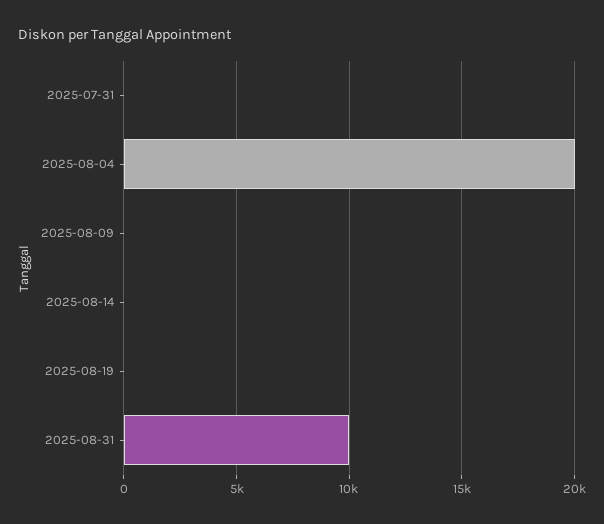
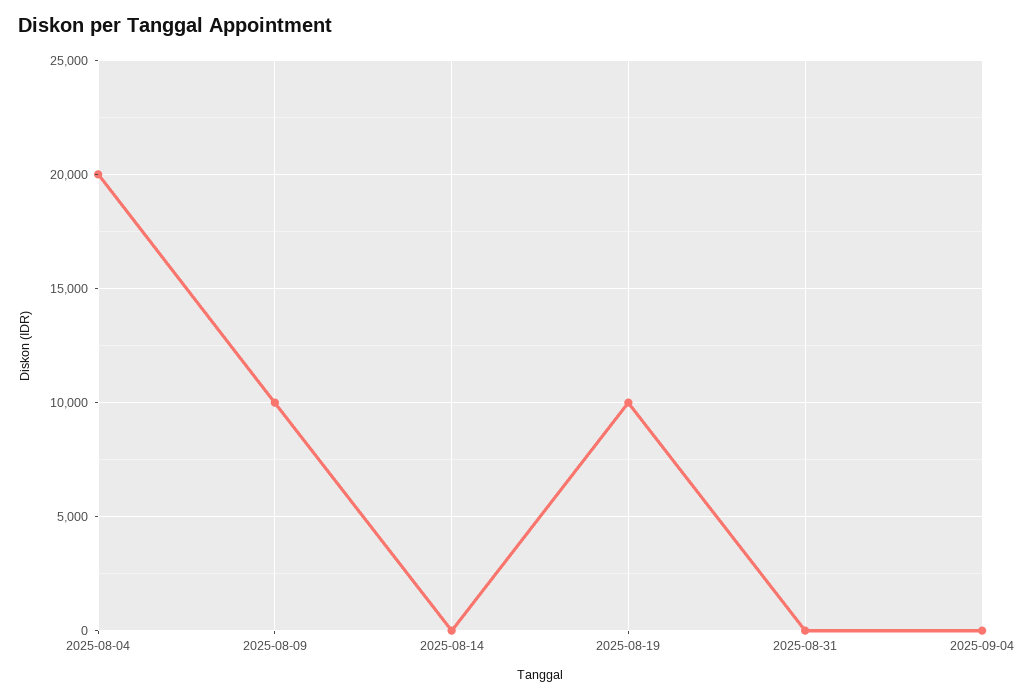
2025-07-31: 0 -> none
2025-08-09: 0 -> 10000
2025-08-19: 0 -> 10000
2025-08-31: 10000 -> 0
2025-09-04: none -> 0

